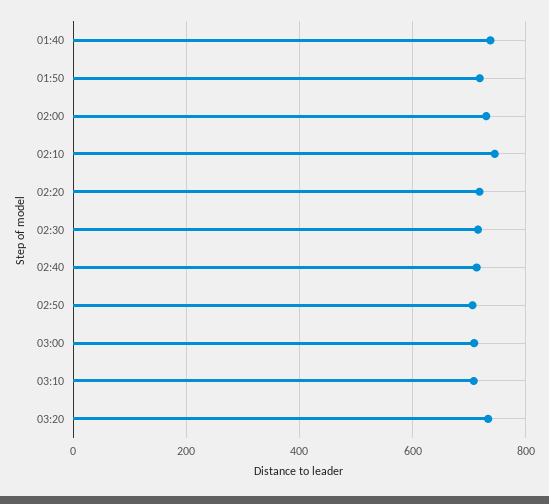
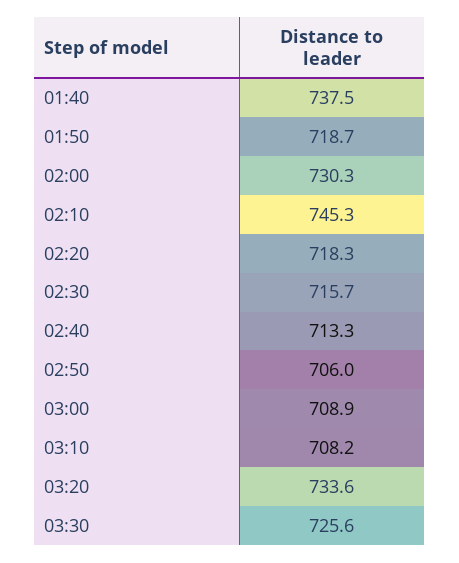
03:30: none -> 725.6

